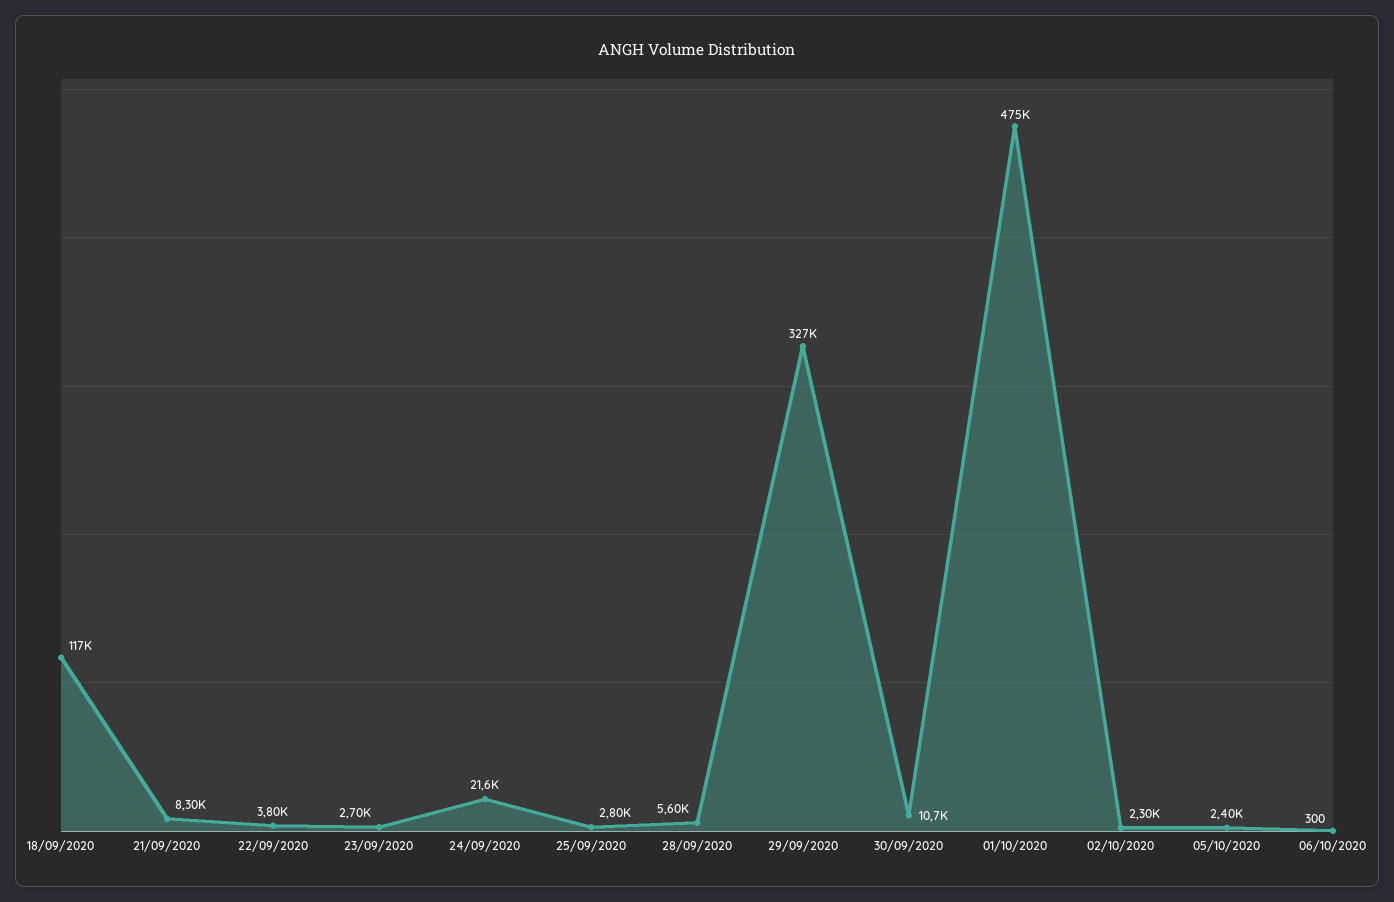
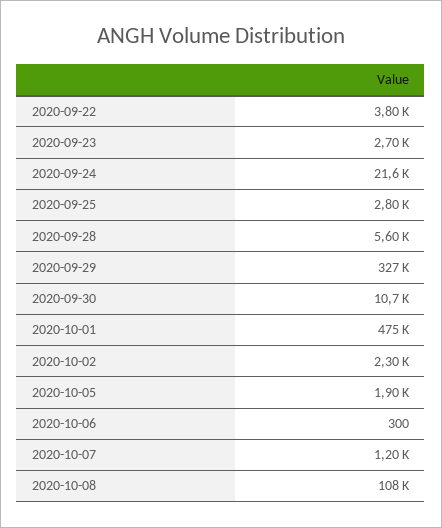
18/09/2020: 117000 -> none
21/09/2020: 8300 -> none
05/10/2020: 2400 -> 1900
2020-10-07: none -> 1200
2020-10-08: none -> 108000

